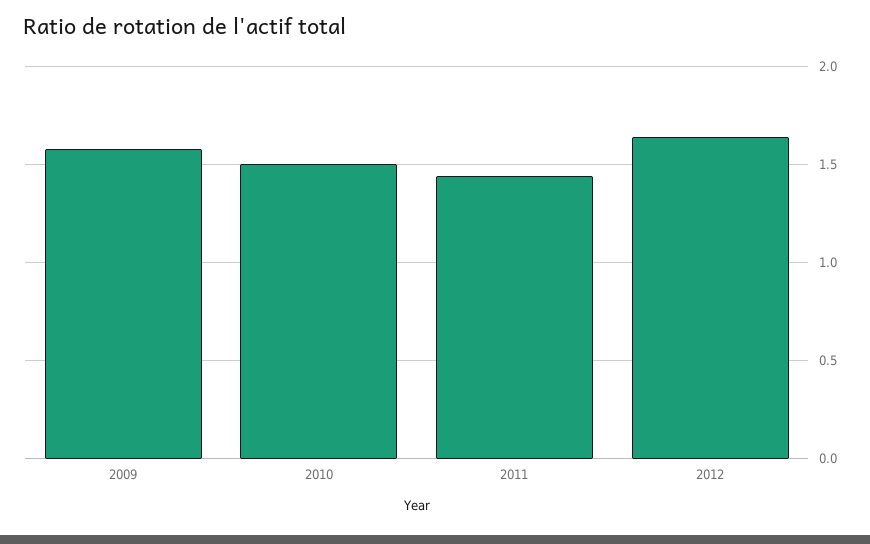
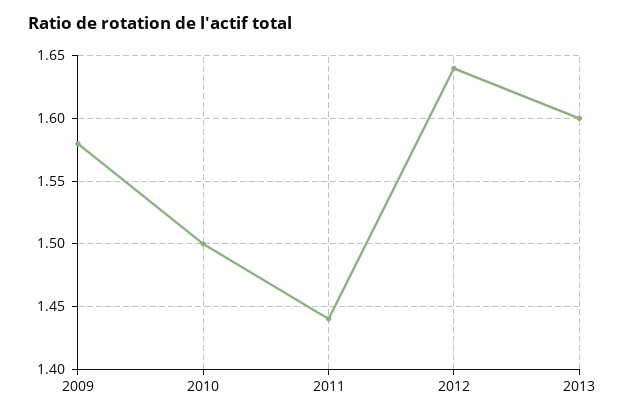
2013: none -> 1.6

